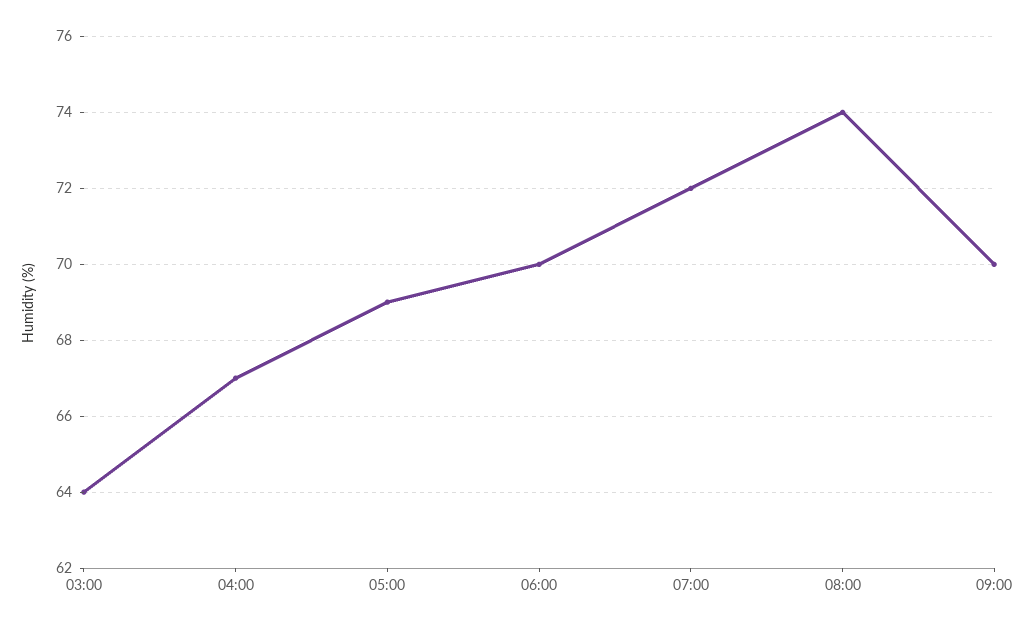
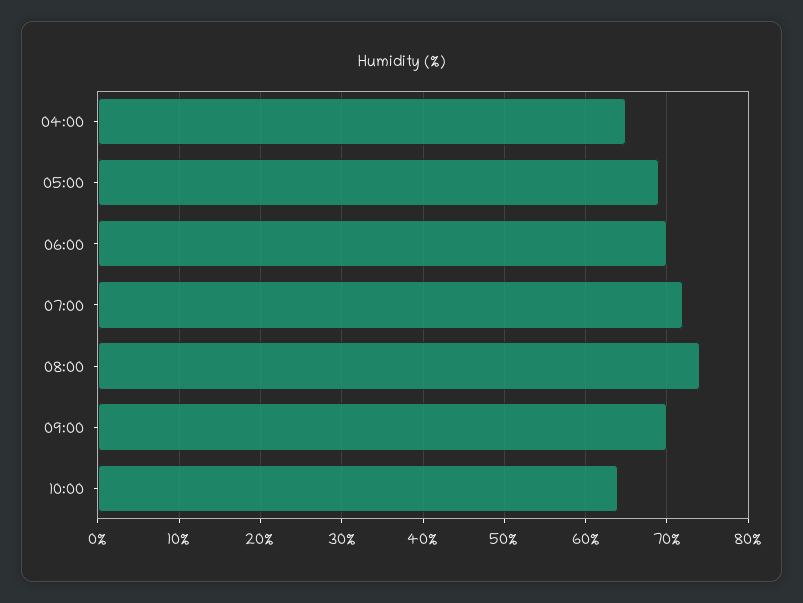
03:00: 64 -> none
04:00: 67 -> 65
10:00: none -> 64

